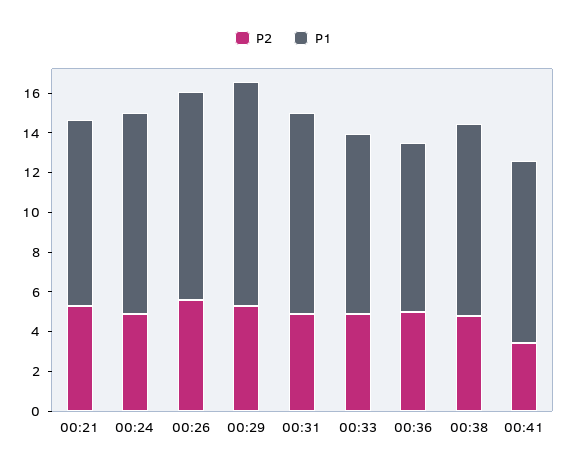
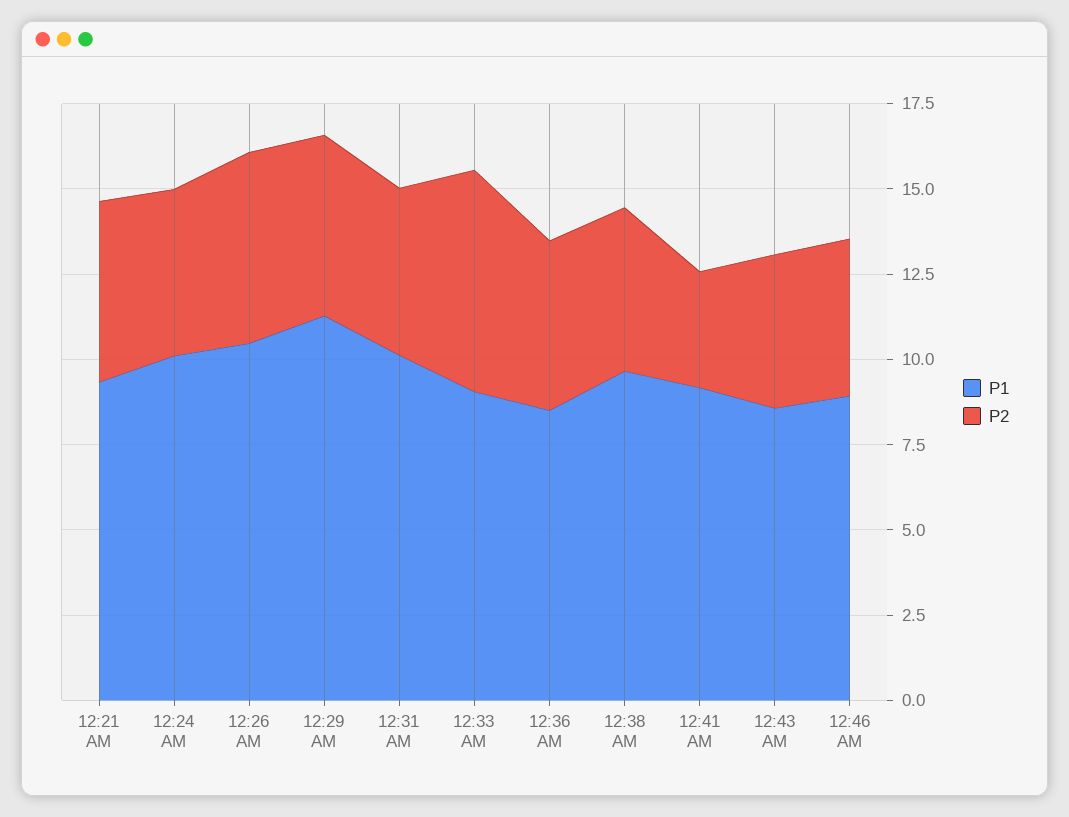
P2, 00:33: 5 -> 6.5
P1, 12:43 AM: none -> 8.5
P2, 12:43 AM: none -> 4.5
P1, 12:46 AM: none -> 9
P2, 12:46 AM: none -> 4.5

